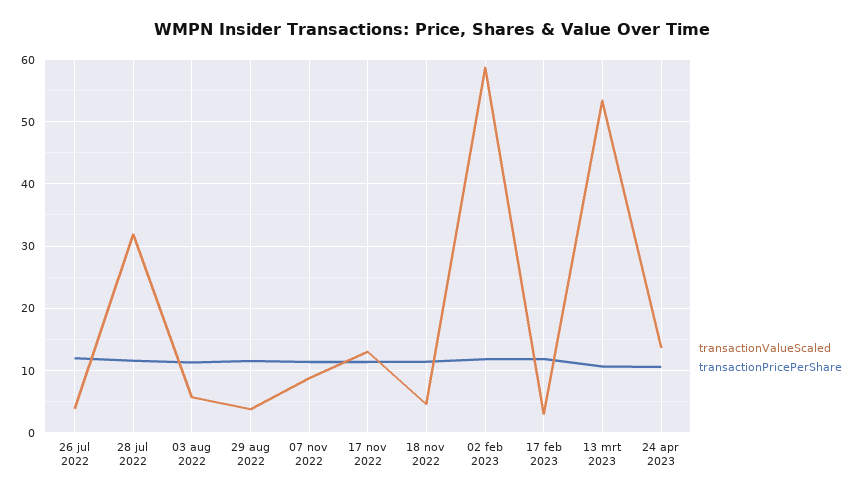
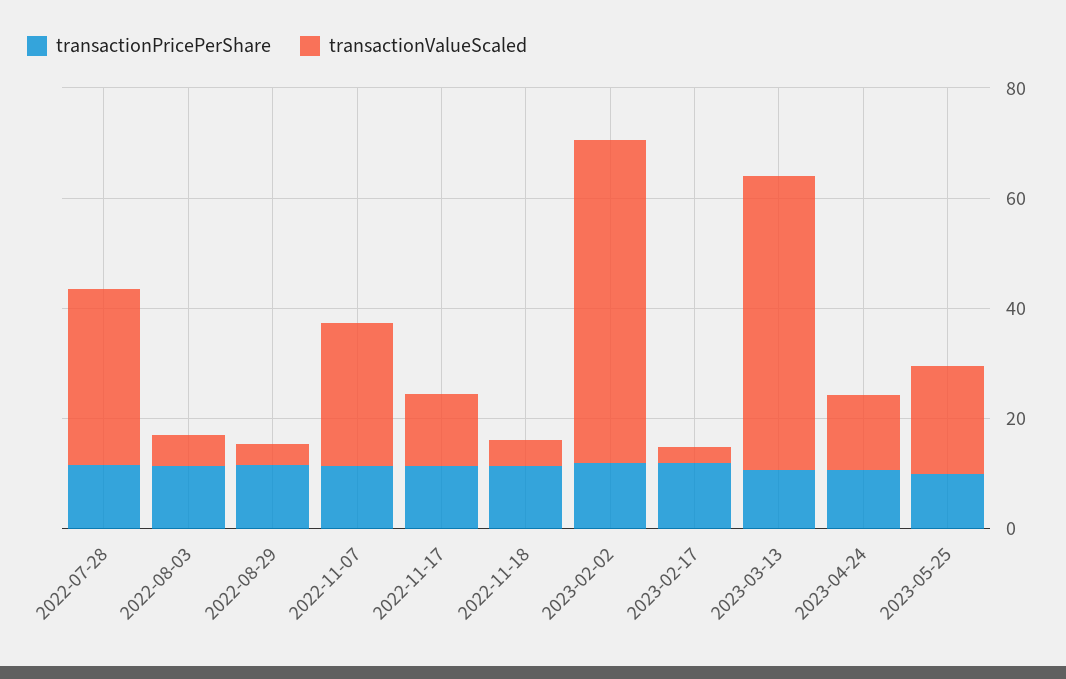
transactionValueScaled, 26 jul 2022: 4 -> none
transactionPricePerShare, 26 jul 2022: 12 -> none
transactionValueScaled, 07 nov 2022: 9 -> 25
transactionPricePerShare, 2023-05-25: none -> 10
transactionValueScaled, 2023-05-25: none -> 20

